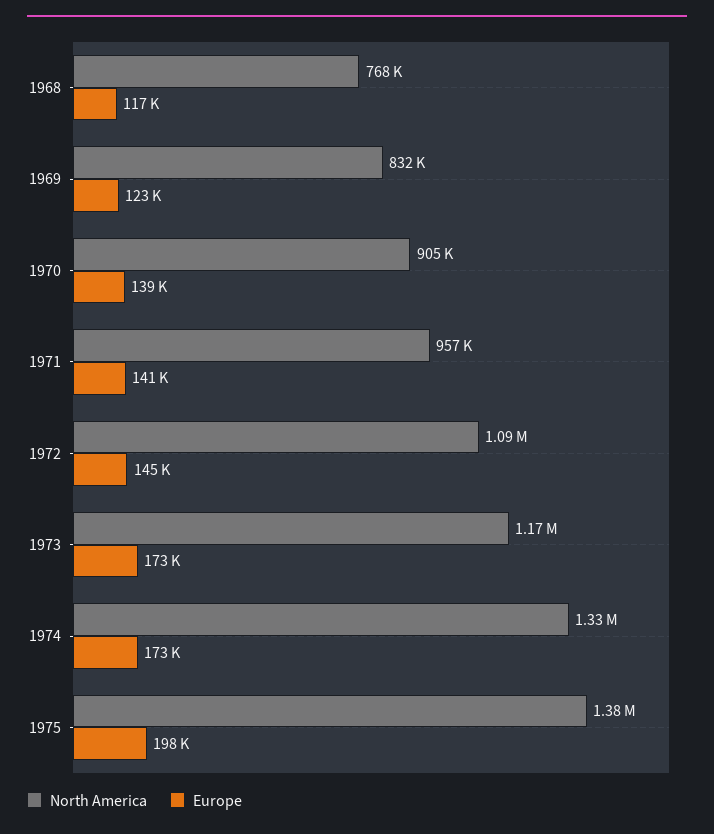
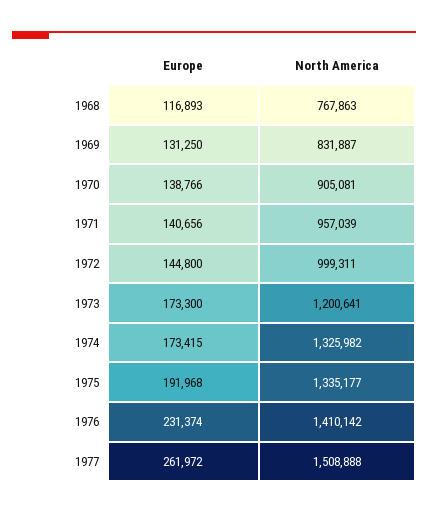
Europe, 1969: 123000 -> 131250
North America, 1972: 1090000 -> 999311
North America, 1973: 1170000 -> 1200641
North America, 1975: 1380000 -> 1335177
Europe, 1975: 198000 -> 191968
Europe, 1976: none -> 231374
North America, 1976: none -> 1410142
Europe, 1977: none -> 261972
North America, 1977: none -> 1508888

